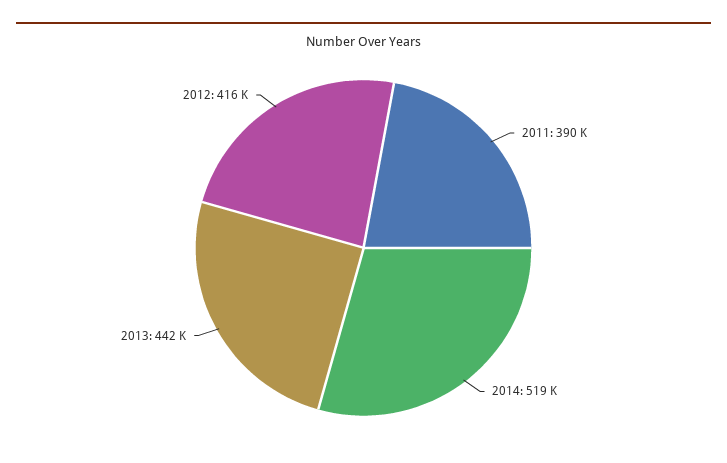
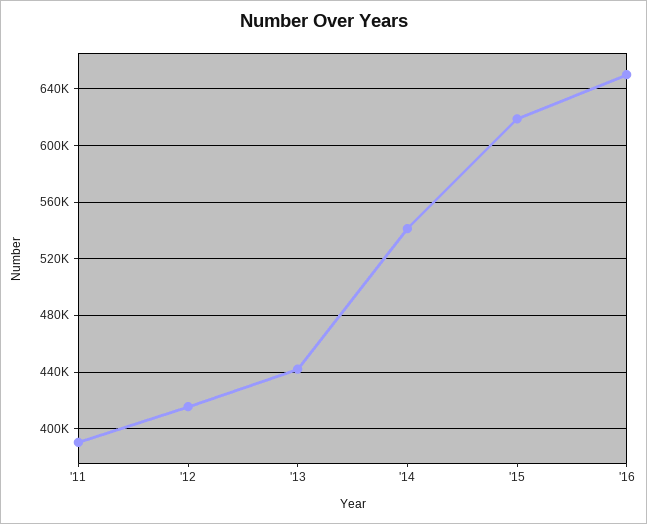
2014: 519000 -> 540000
'15: none -> 620000
'16: none -> 650000

